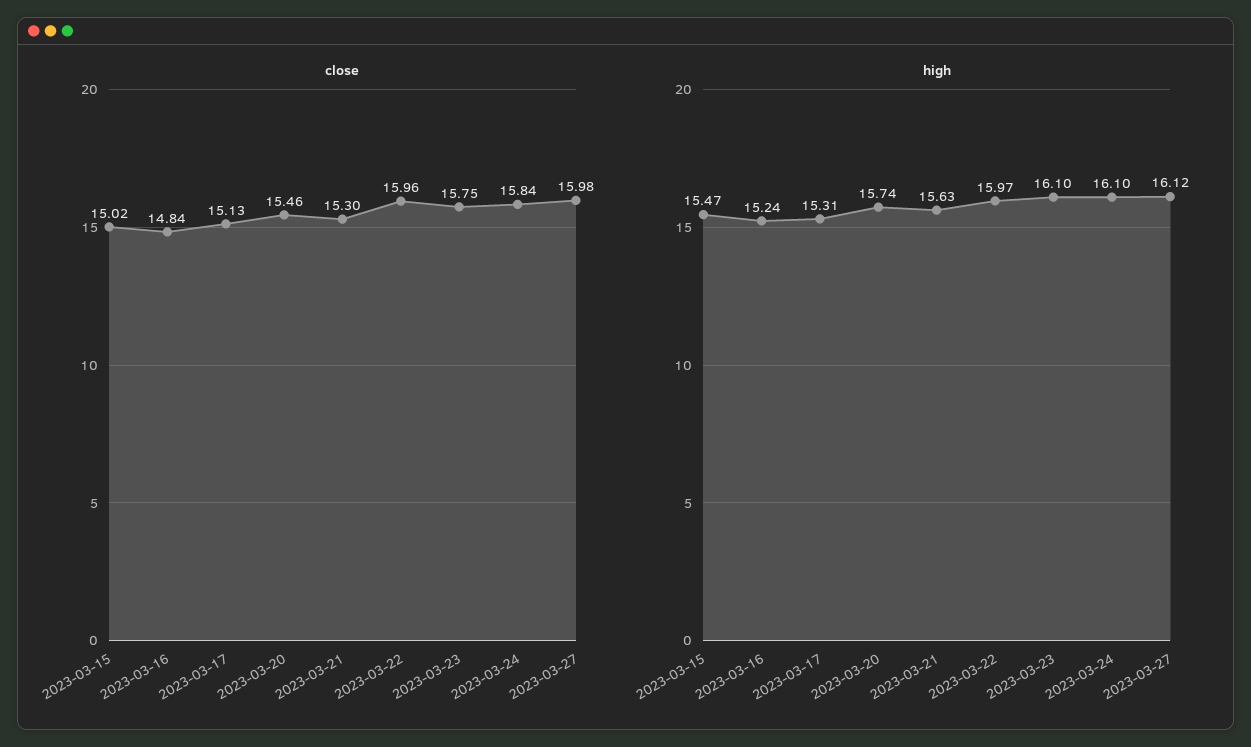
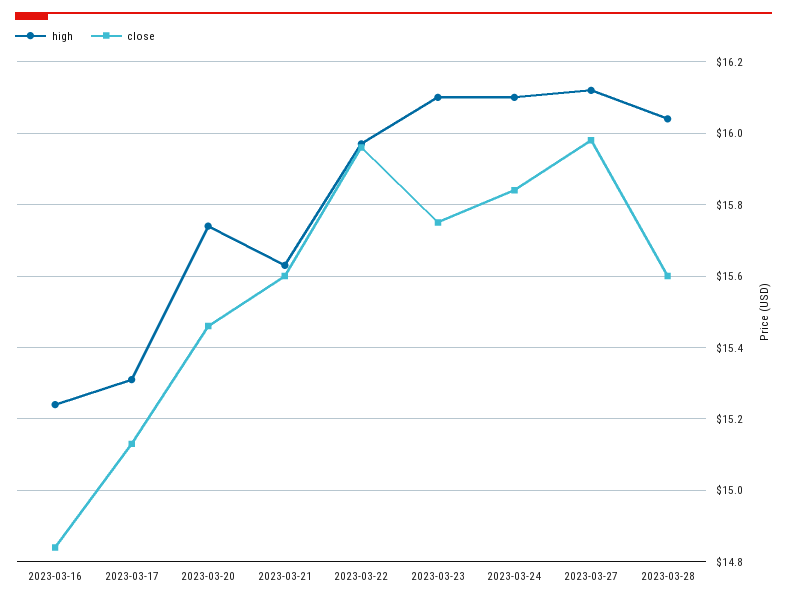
close, 2023-03-15: 15.02 -> none
close, 2023-03-21: 15.3 -> 15.6
high, 2023-03-15: 15.47 -> none
high, 2023-03-28: none -> 16.05
close, 2023-03-28: none -> 15.6

